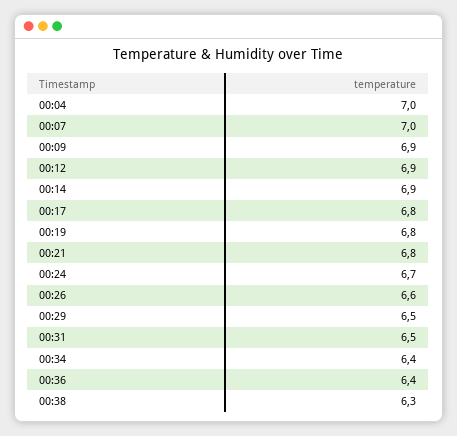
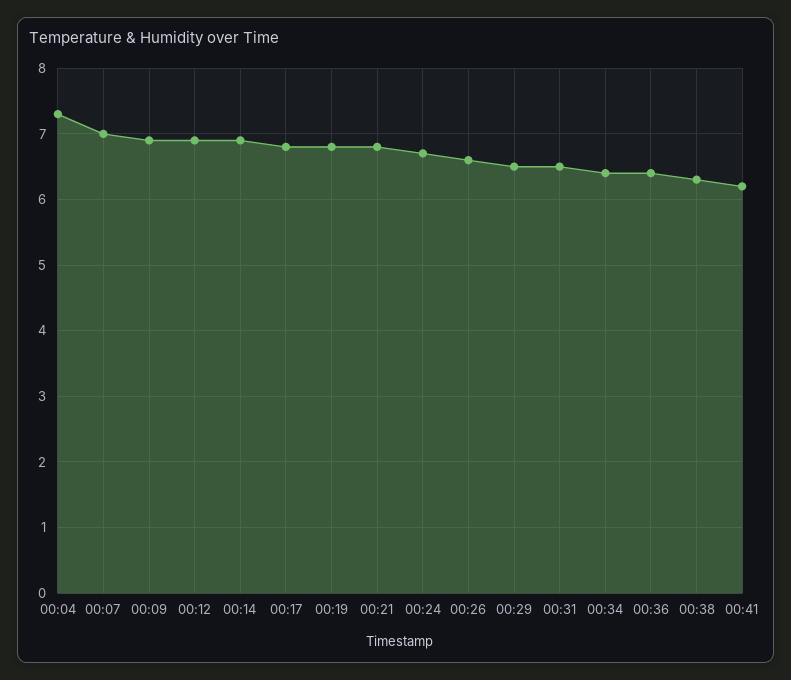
00:04: 7 -> 7.3
00:41: none -> 6.2

